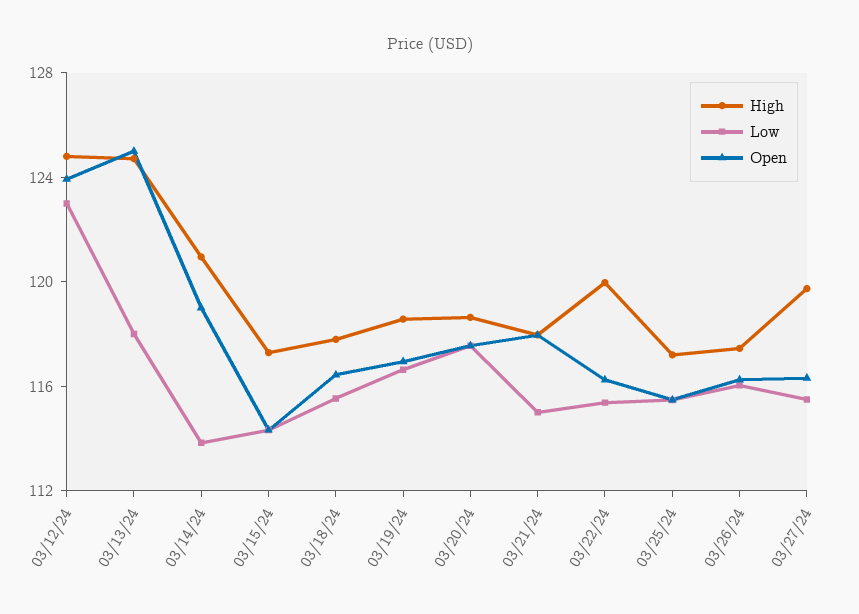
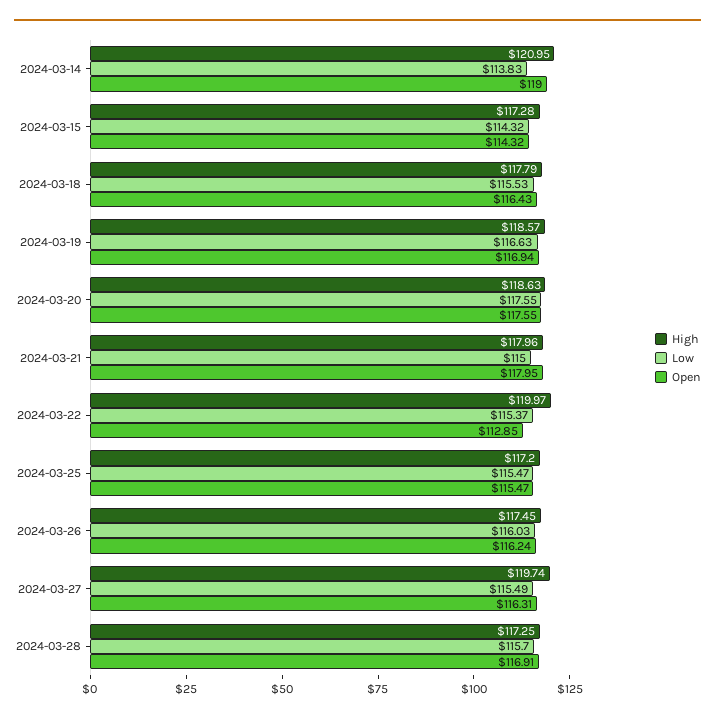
High, 03/12/24: 125 -> none
Low, 03/12/24: 123 -> none
Open, 03/12/24: 124 -> none
High, 03/13/24: 125 -> none
Low, 03/13/24: 118 -> none
Open, 03/13/24: 125 -> none
Open, 03/22/24: 116 -> 112.85
High, 2024-03-28: none -> 117.25
Low, 2024-03-28: none -> 115.7
Open, 2024-03-28: none -> 116.91

